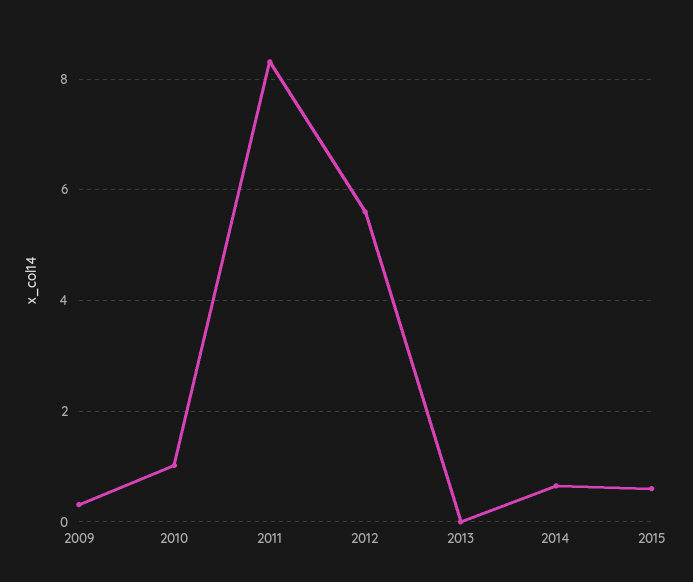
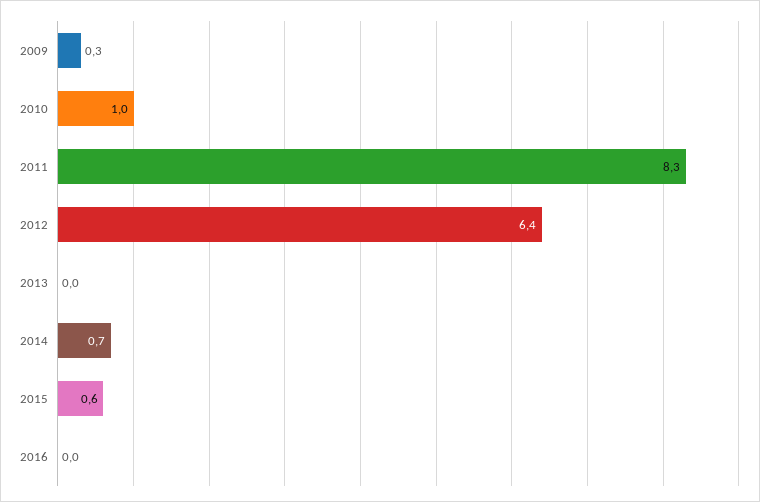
2012: 5.6 -> 6.4
2016: none -> 0

